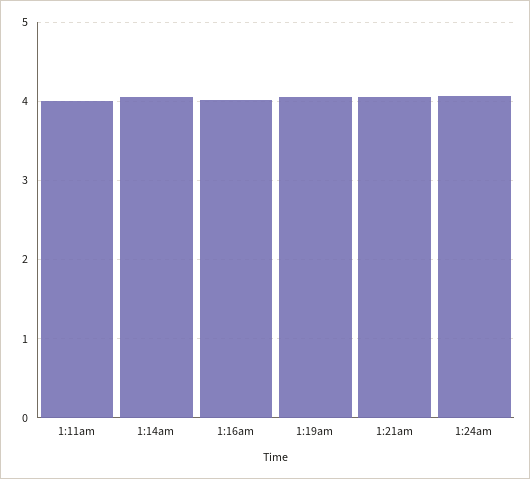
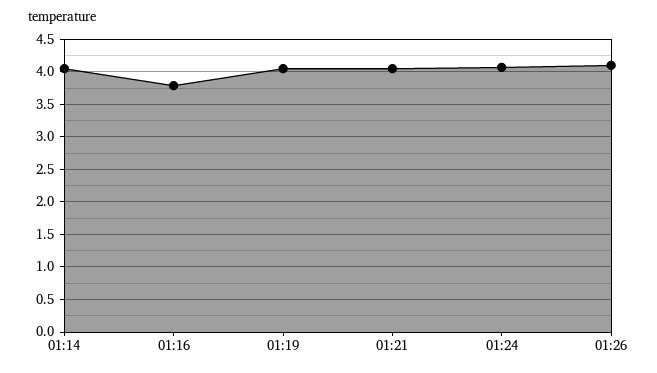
1:11am: 4 -> none
1:16am: 4 -> 3.8
01:26: none -> 4.1

